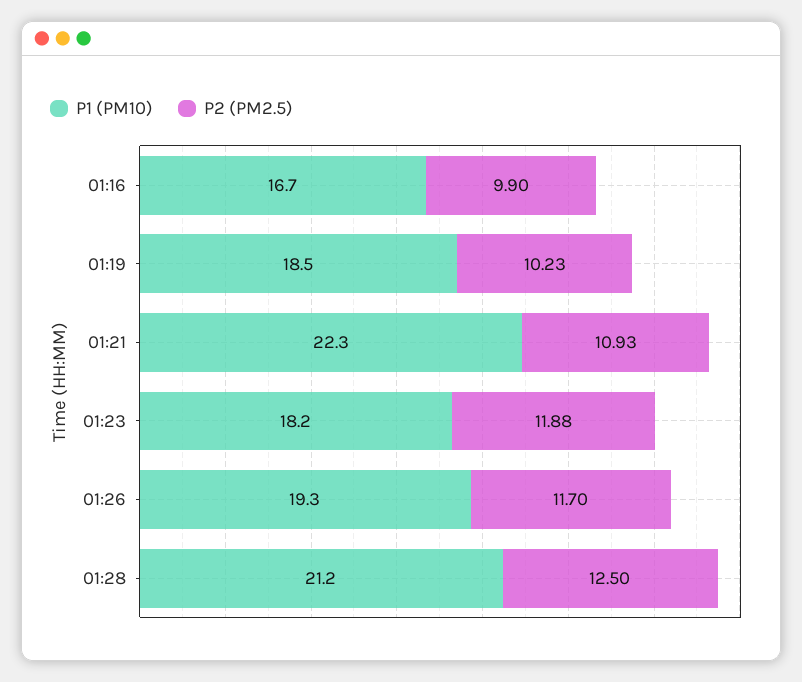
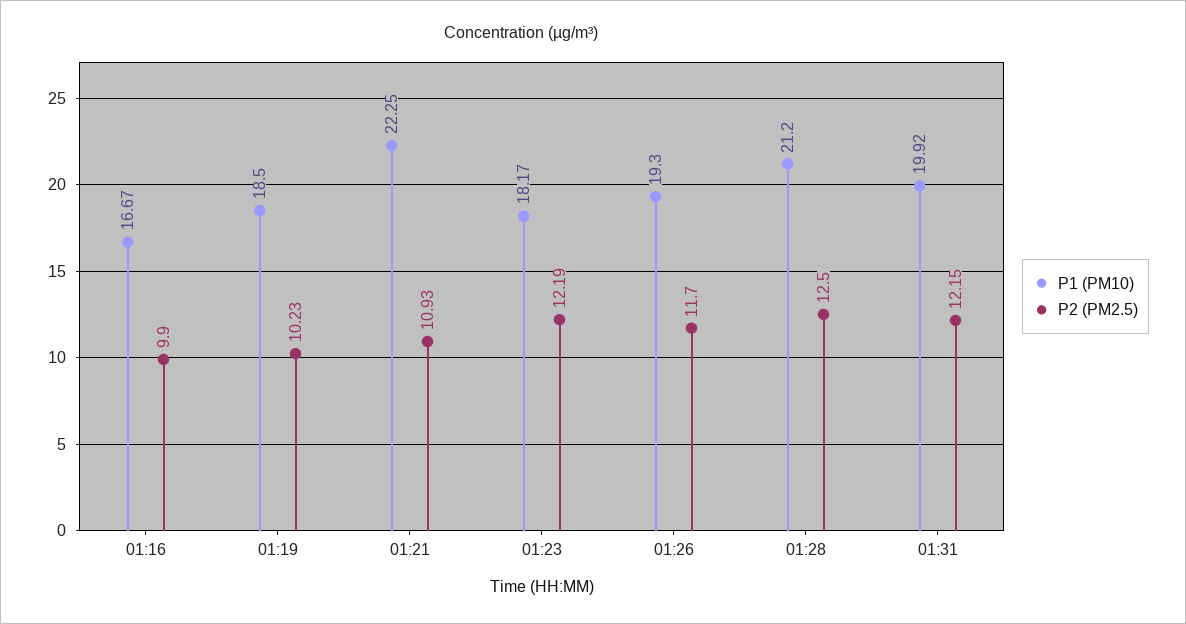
P2 (PM2.5), 01:23: 11.88 -> 12.19
P1 (PM10), 01:31: none -> 19.92
P2 (PM2.5), 01:31: none -> 12.15

